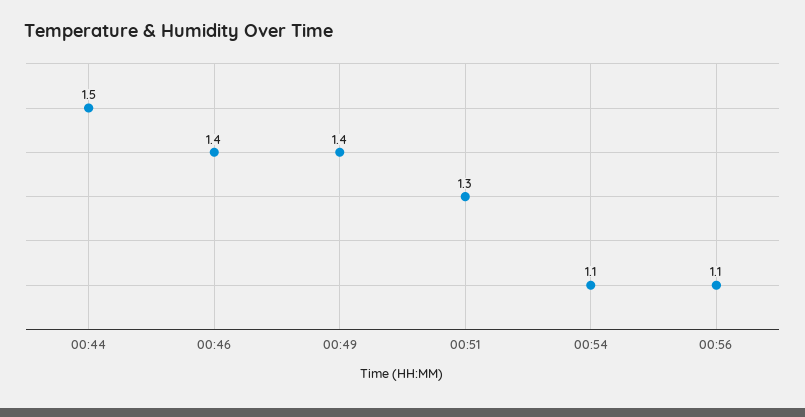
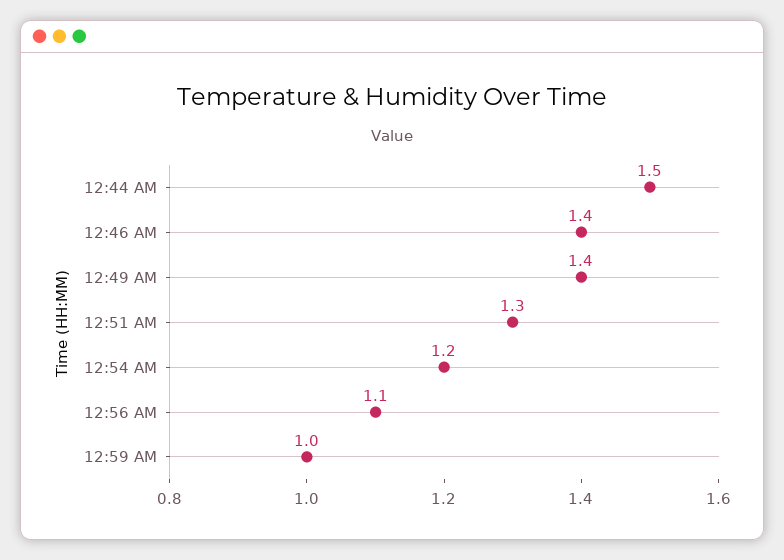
00:54: 1.1 -> 1.2
12:59 AM: none -> 1

